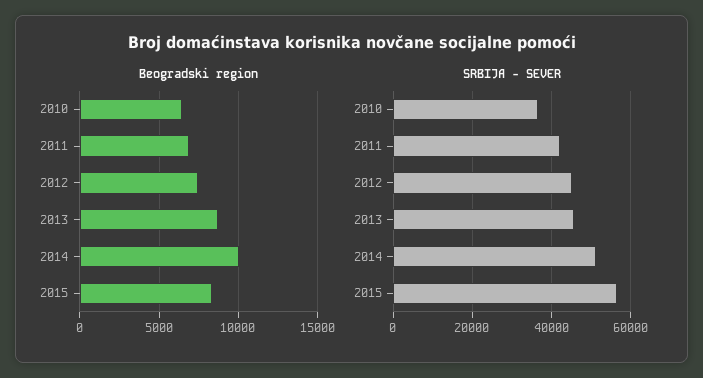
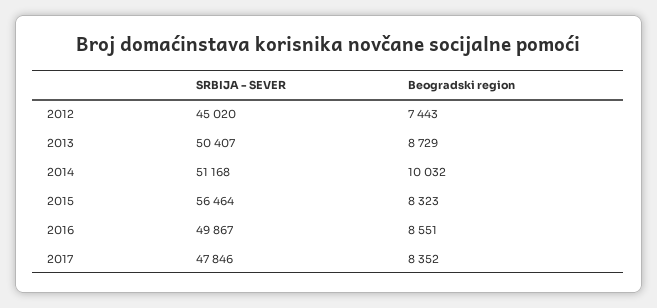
Beogradski region, 2010: 6500 -> none
Beogradski region, 2011: 7000 -> none
SRBIJA - SEVER, 2010: 36000 -> none
SRBIJA - SEVER, 2011: 42000 -> none
SRBIJA - SEVER, 2013: 46000 -> 50407
SRBIJA - SEVER, 2016: none -> 49867
Beogradski region, 2016: none -> 8551
SRBIJA - SEVER, 2017: none -> 47846
Beogradski region, 2017: none -> 8352

